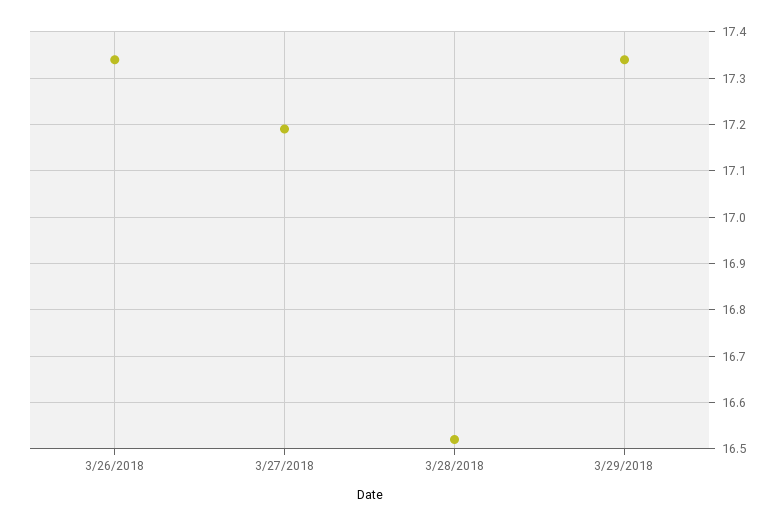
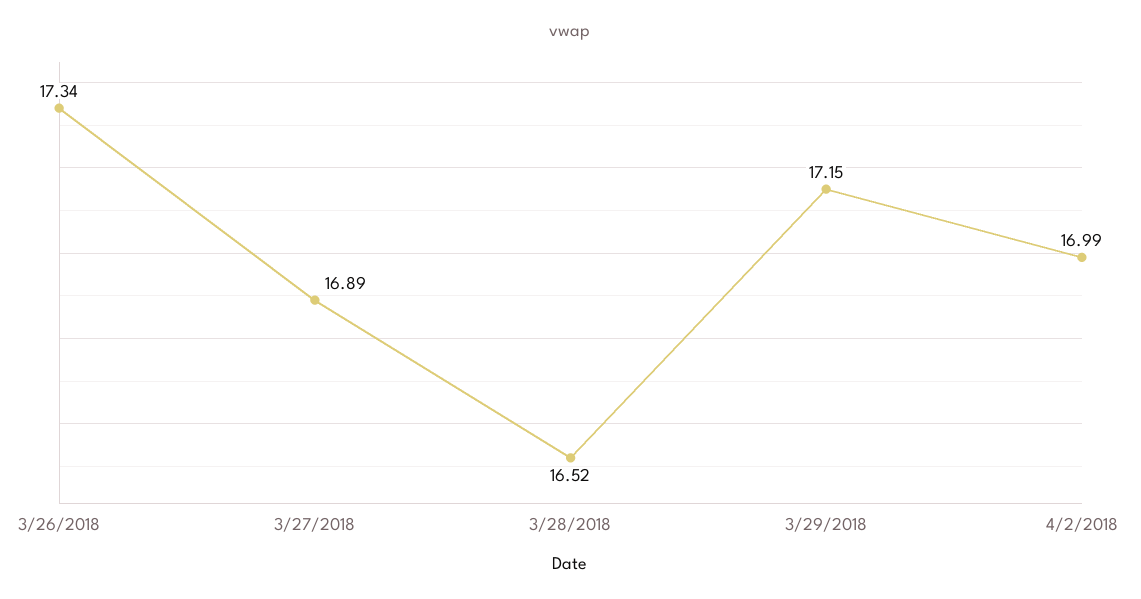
3/27/2018: 17.2 -> 16.89
3/29/2018: 17.35 -> 17.15
4/2/2018: none -> 16.99

